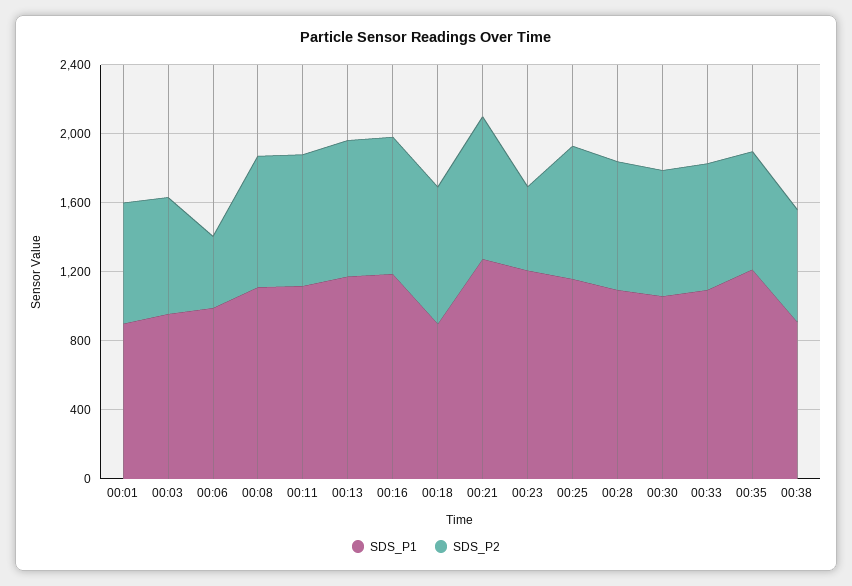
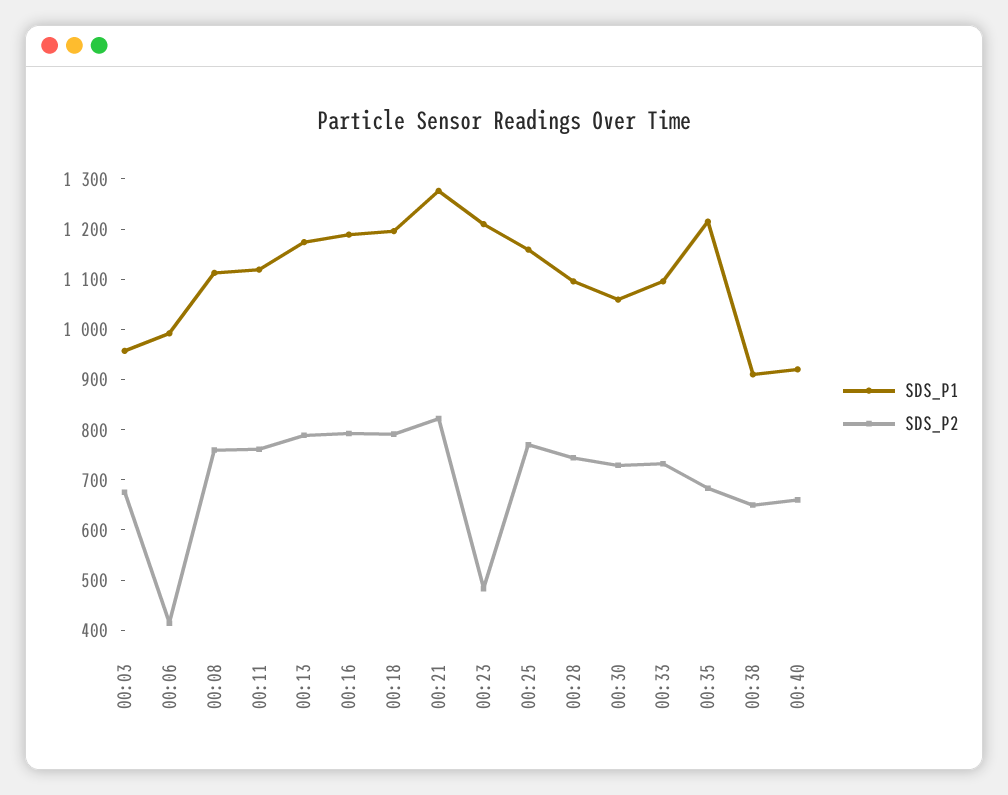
SDS_P1, 00:01: 900 -> none
SDS_P2, 00:01: 700 -> none
SDS_P1, 00:18: 900 -> 1200
SDS_P1, 00:40: none -> 920
SDS_P2, 00:40: none -> 660

